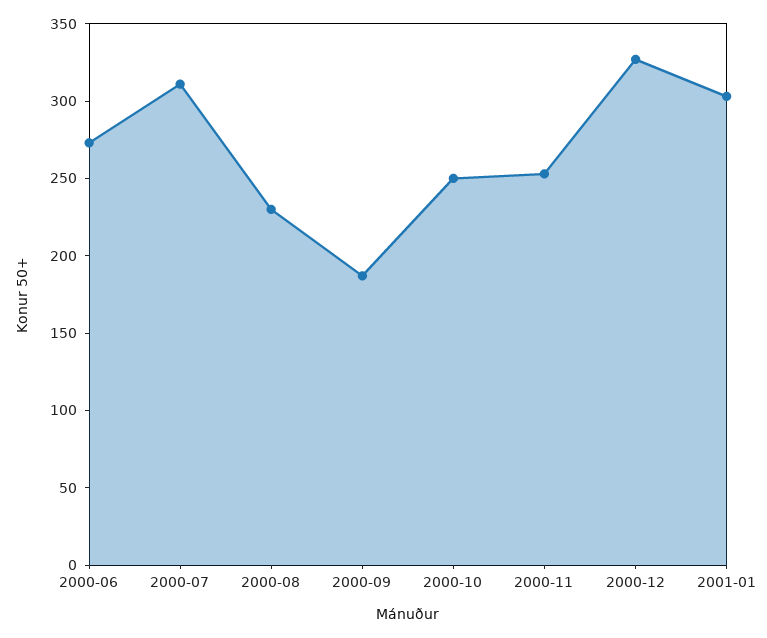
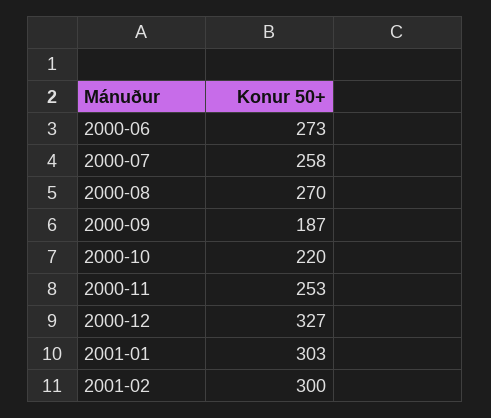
2000-07: 310 -> 258
2000-08: 230 -> 270
2000-10: 250 -> 220
2001-02: none -> 300

